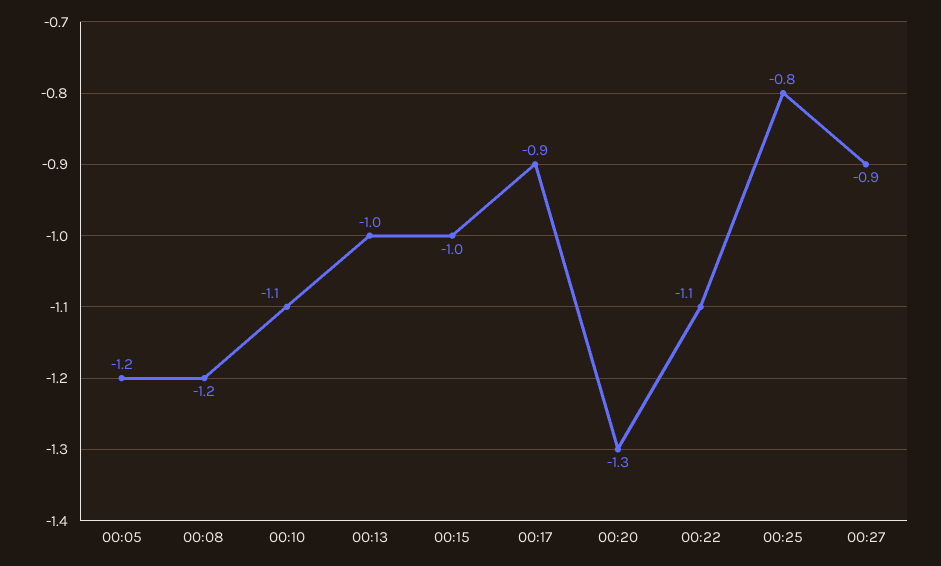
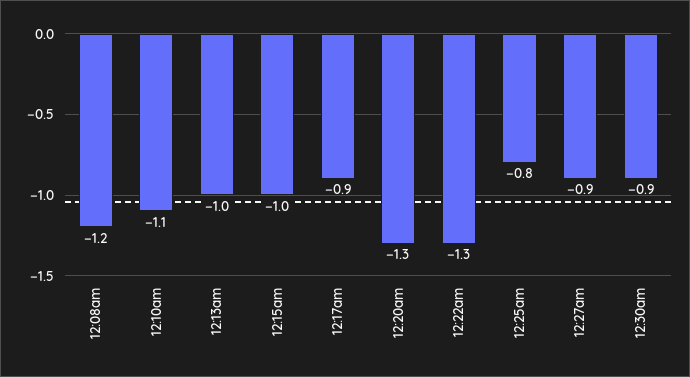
00:05: -1.2 -> none
00:22: -1.1 -> -1.3
12:30am: none -> -0.9

